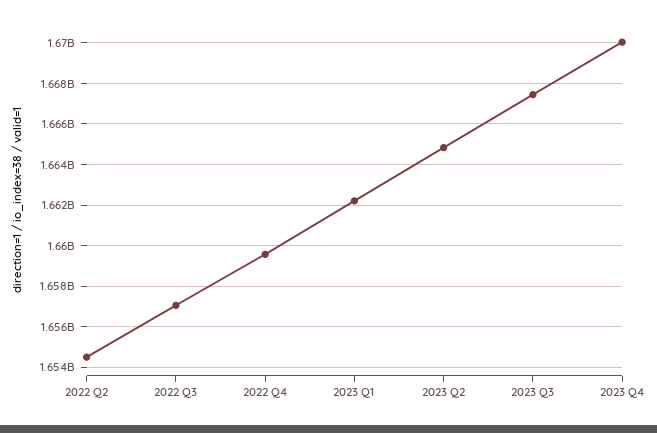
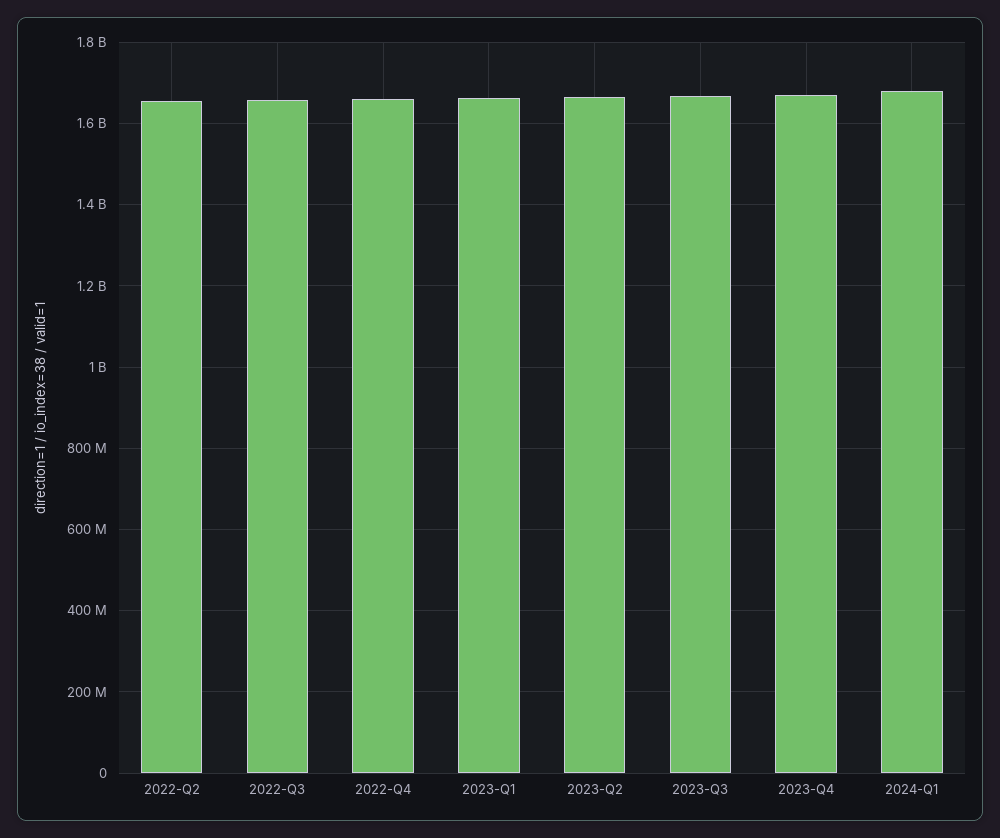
2024-Q1: none -> 1680000000

